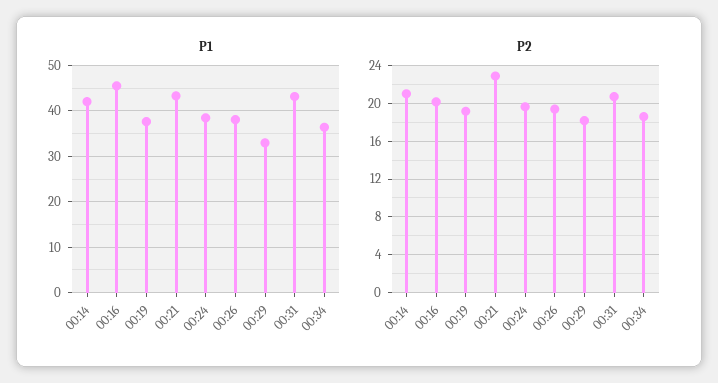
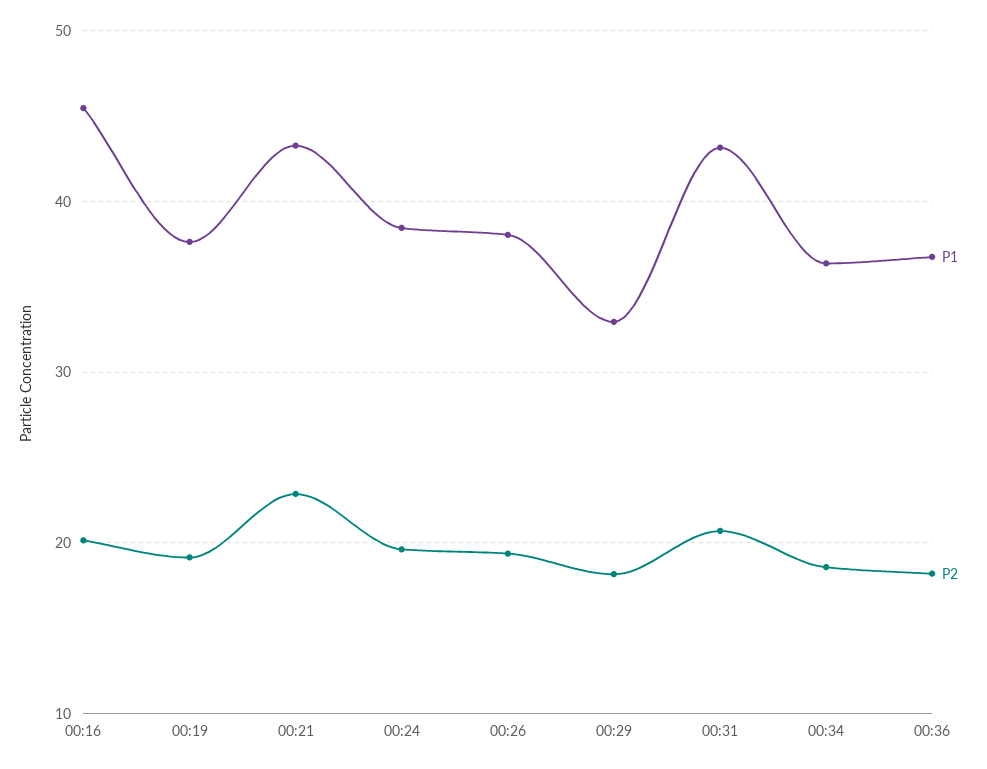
P1, 00:14: 42 -> none
P2, 00:14: 21 -> none
P1, 00:36: none -> 37
P2, 00:36: none -> 18

